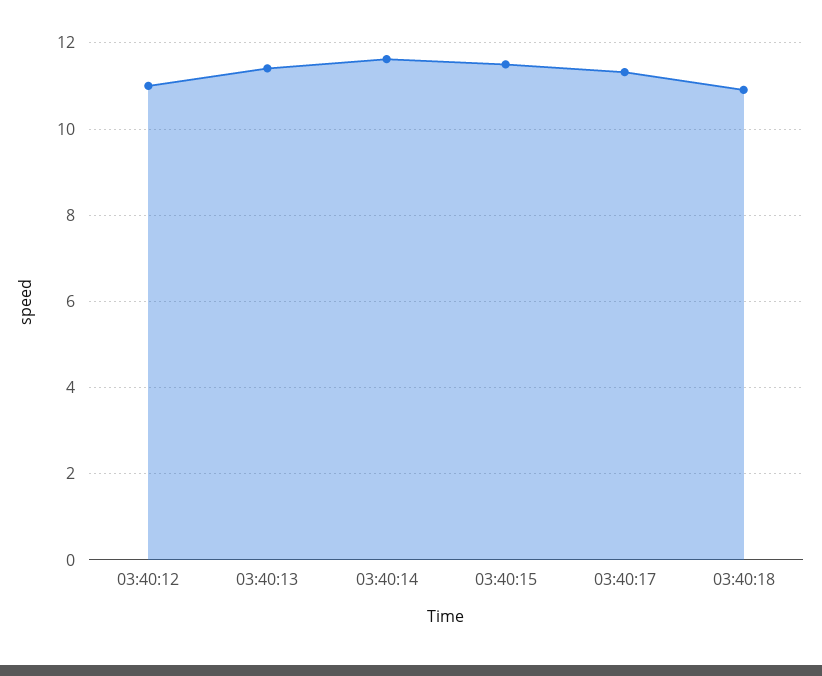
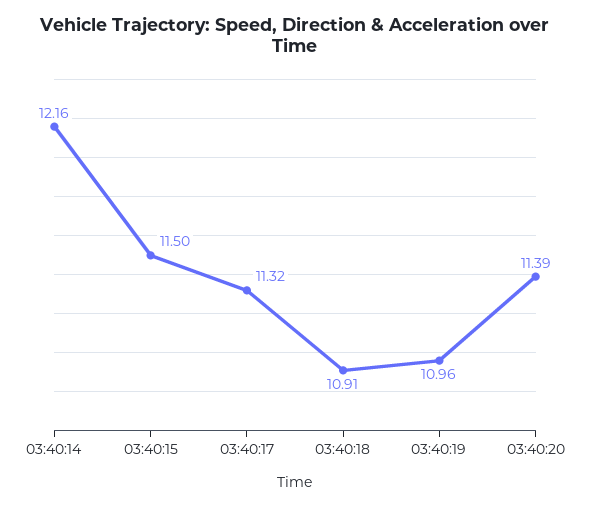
03:40:12: 11 -> none
03:40:13: 11.4 -> none
03:40:14: 11.6 -> 12.16
03:40:19: none -> 10.96
03:40:20: none -> 11.39

